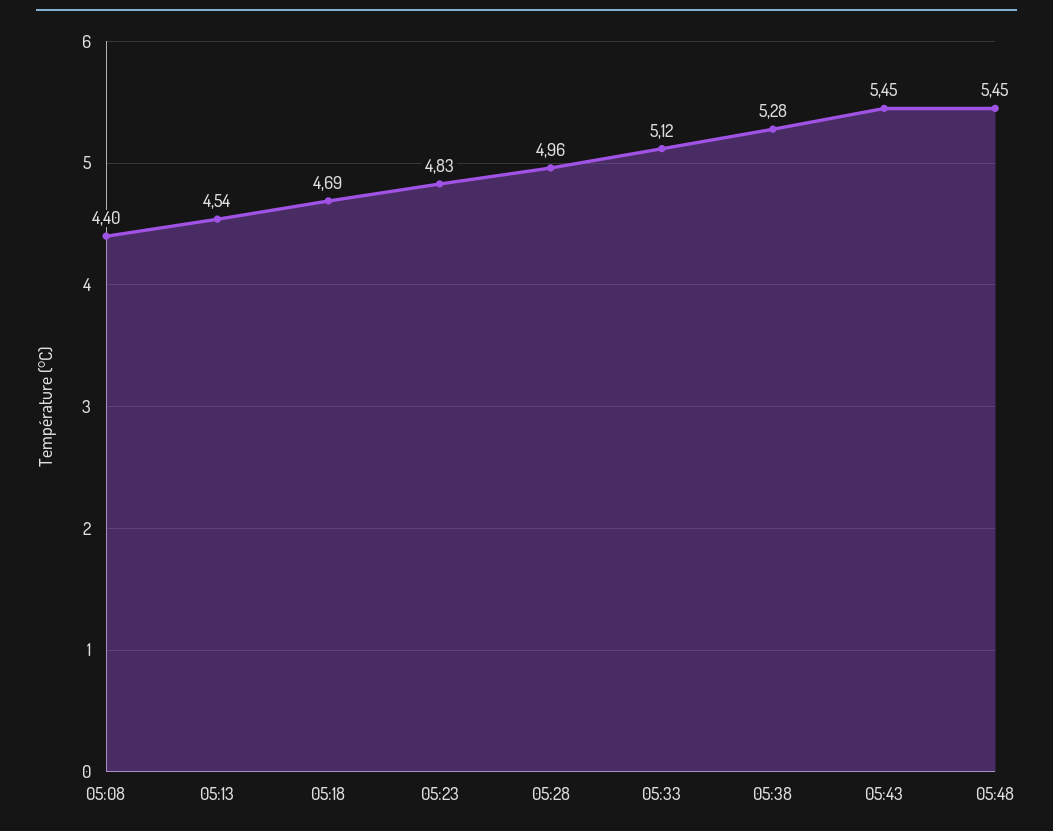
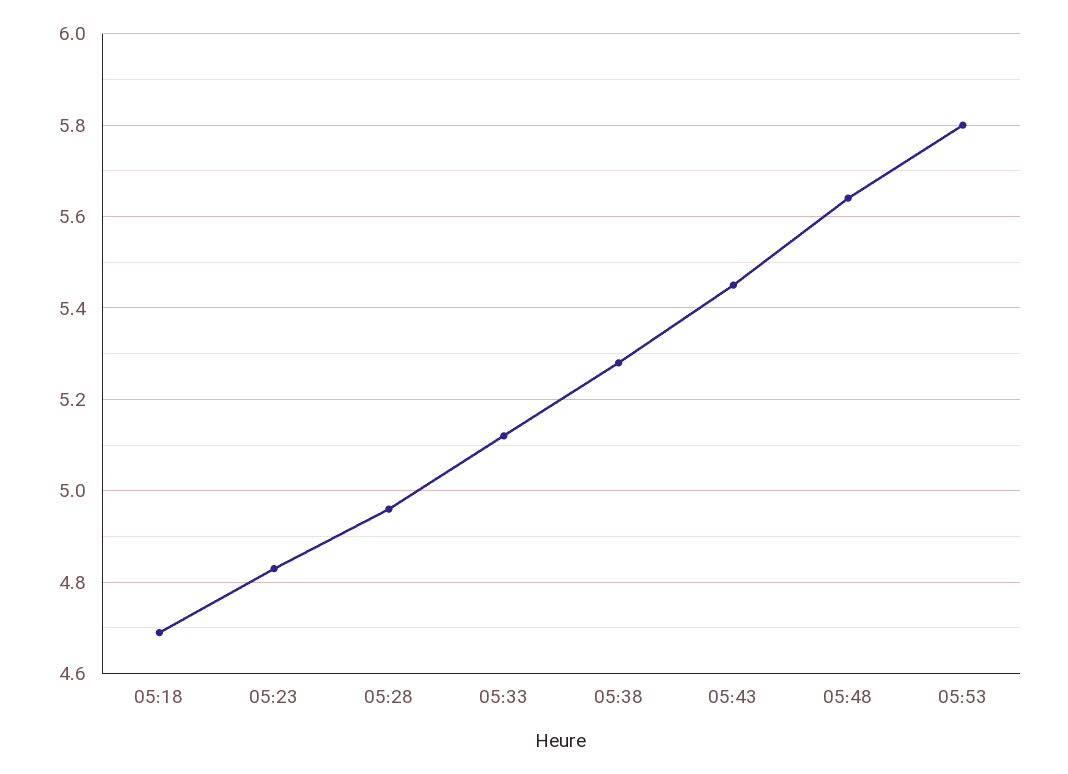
05:08: 4.4 -> none
05:13: 4.54 -> none
05:48: 5.45 -> 5.65
05:53: none -> 5.8

